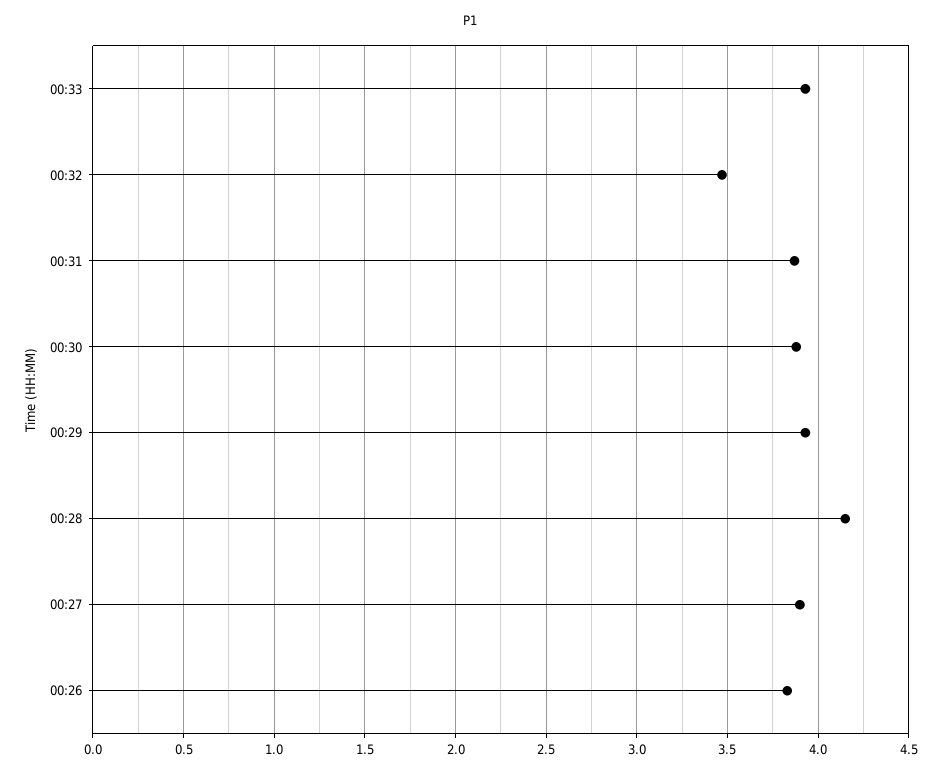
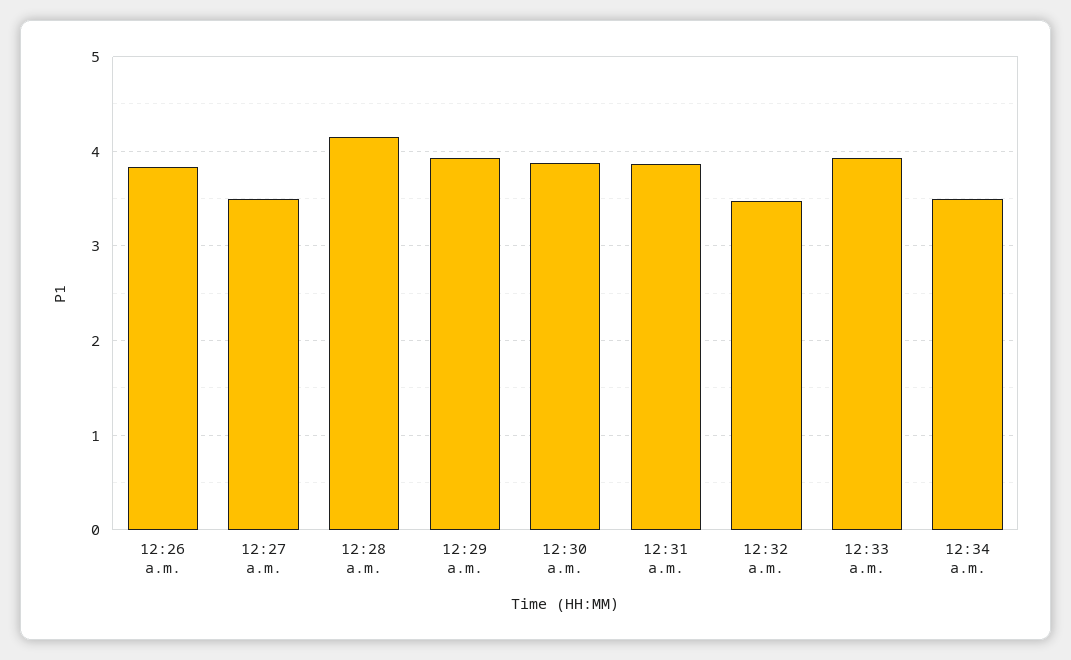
00:27: 3.9 -> 3.5
12:34 a.m.: none -> 3.5

